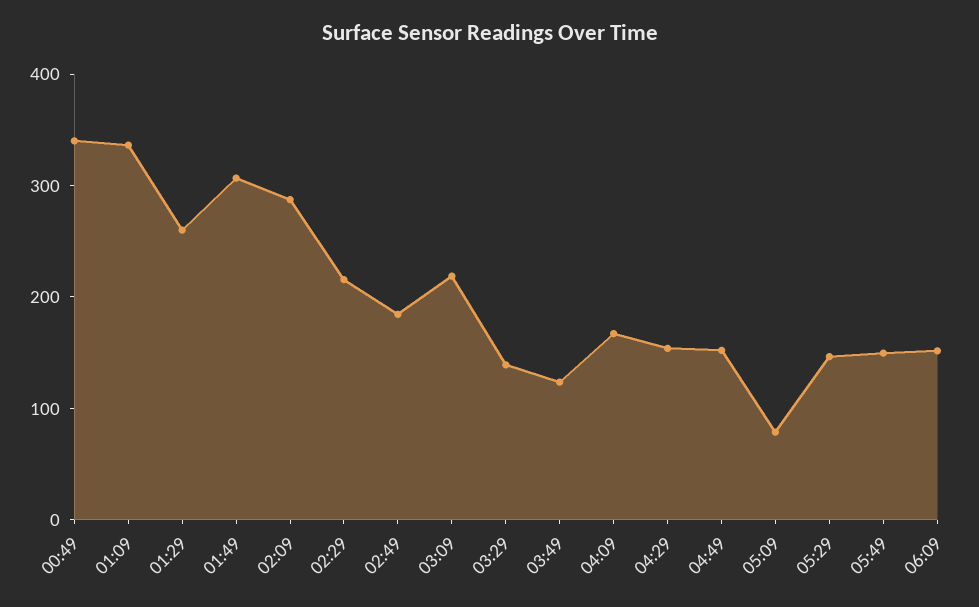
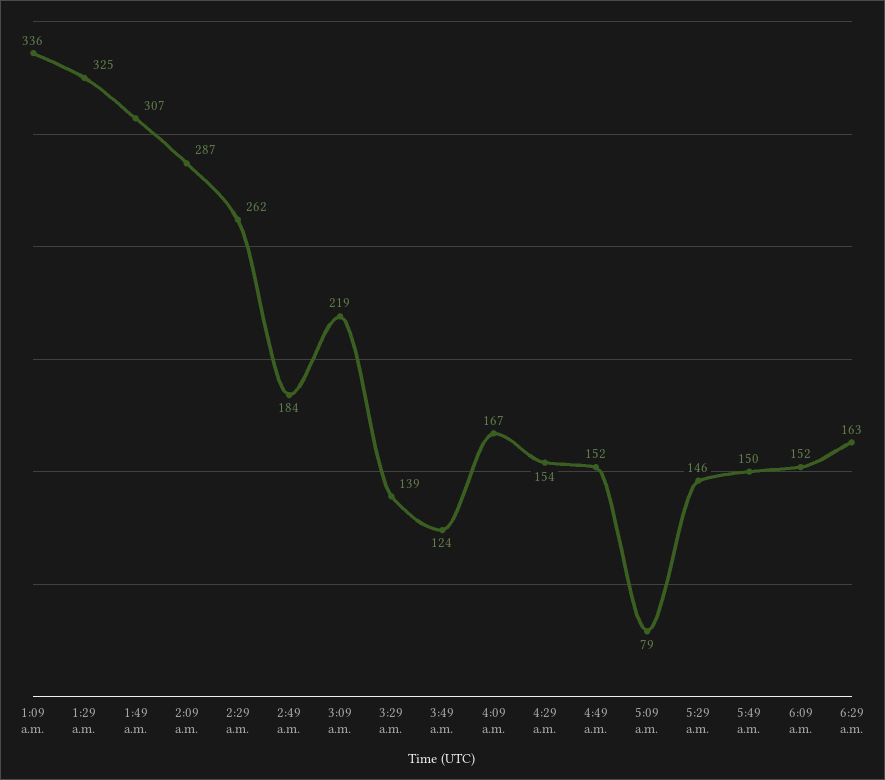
00:49: 340 -> none
01:29: 260 -> 325
02:29: 220 -> 262
6:29 a.m.: none -> 163

